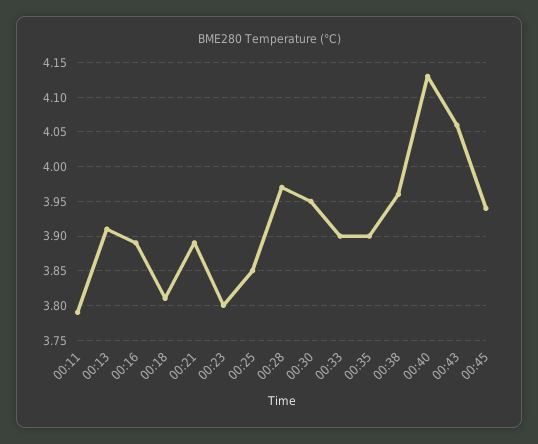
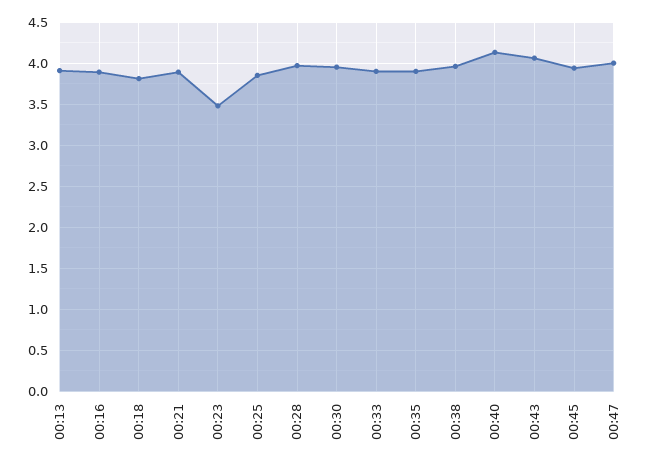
00:11: 3.79 -> none
00:23: 3.8 -> 3.5
00:47: none -> 4

